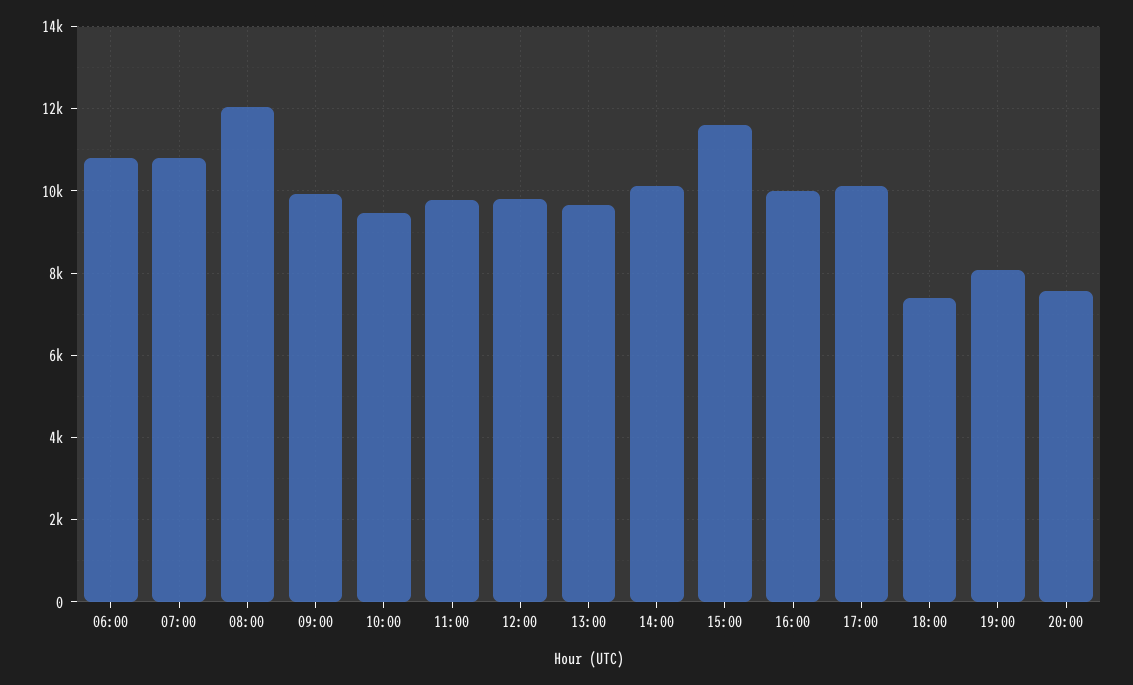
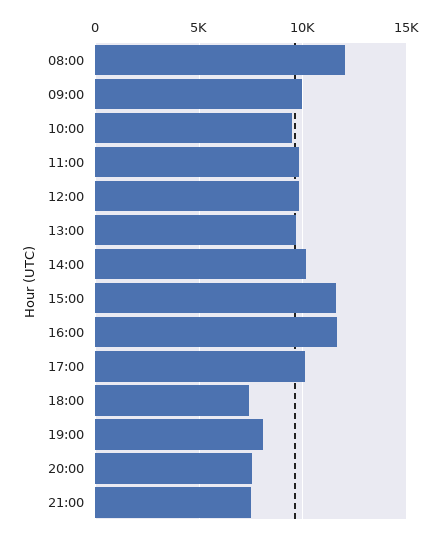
06:00: 10800 -> none
07:00: 10800 -> none
16:00: 10000 -> 11500
21:00: none -> 7500

